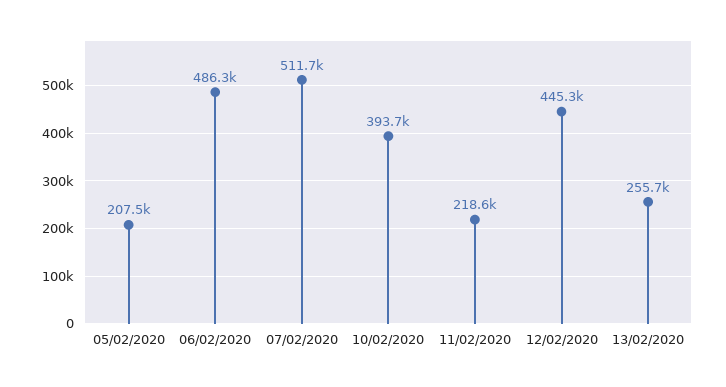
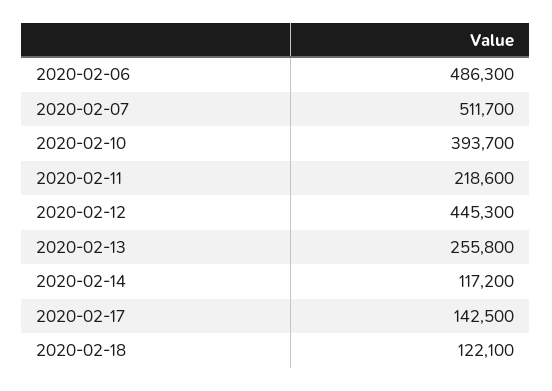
05/02/2020: 207500 -> none
13/02/2020: 255700 -> 255800
2020-02-14: none -> 117200
2020-02-17: none -> 142500
2020-02-18: none -> 122100

